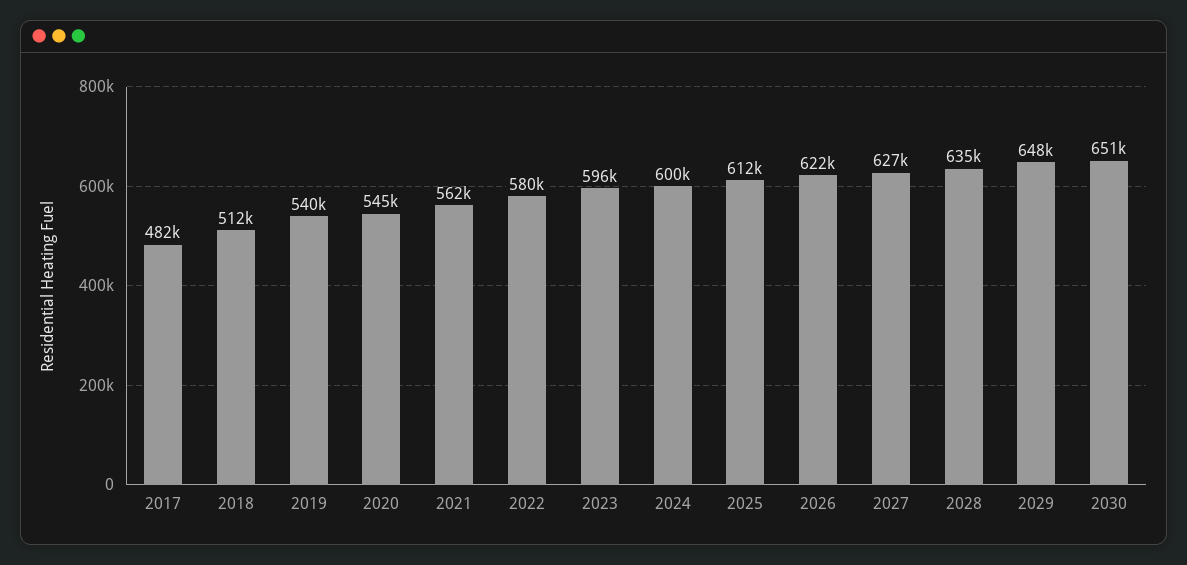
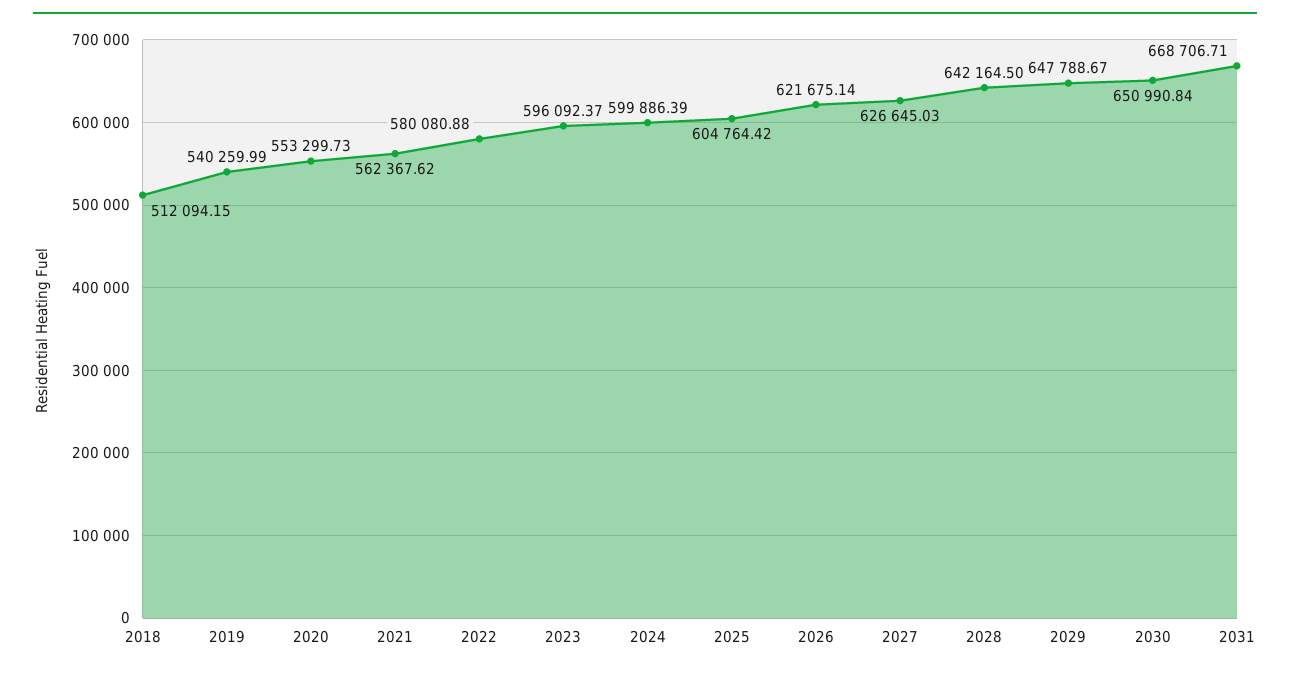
2017: 482000 -> none
2020: 545000 -> 553299.73
2025: 612000 -> 604764.42
2028: 635000 -> 642164.5
2031: none -> 668706.71

